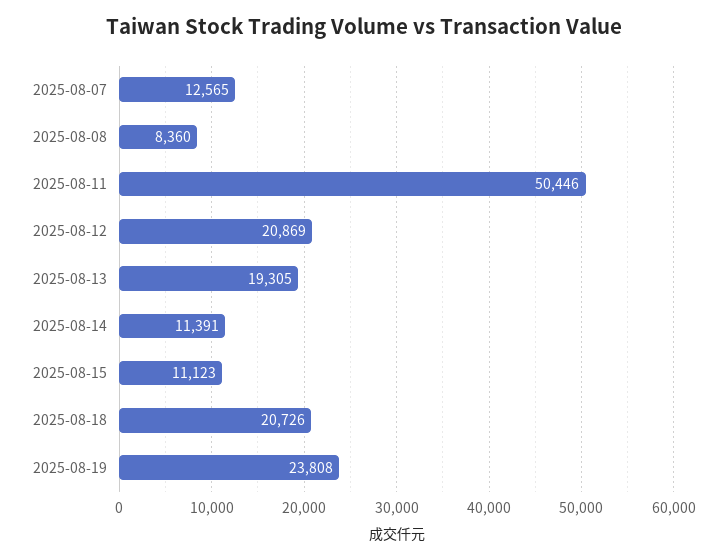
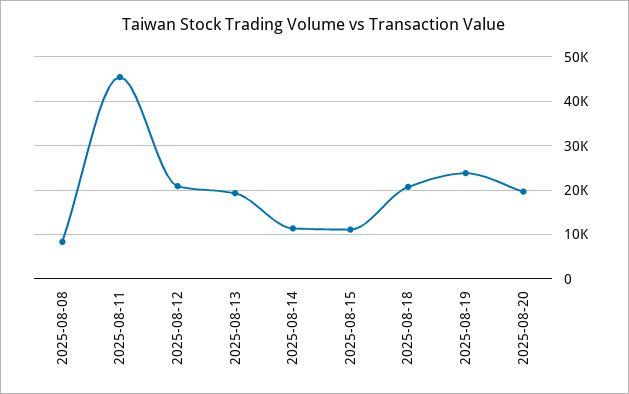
2025-08-07: 12565 -> none
2025-08-11: 50446 -> 46000
2025-08-20: none -> 20000

